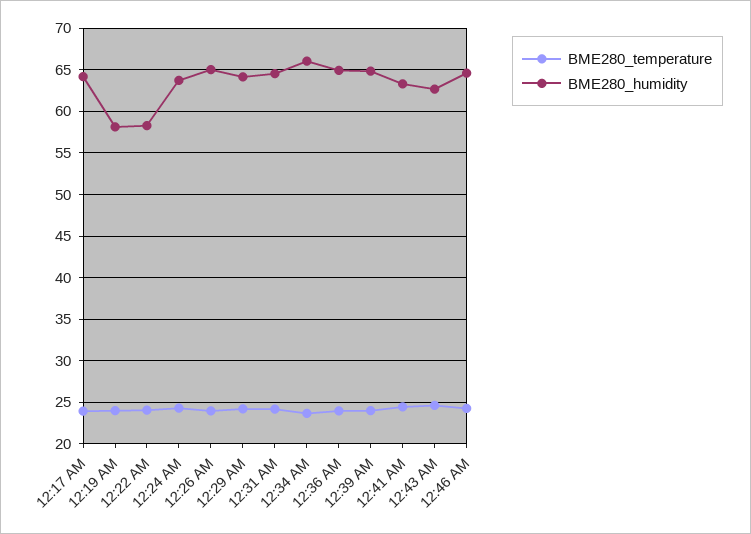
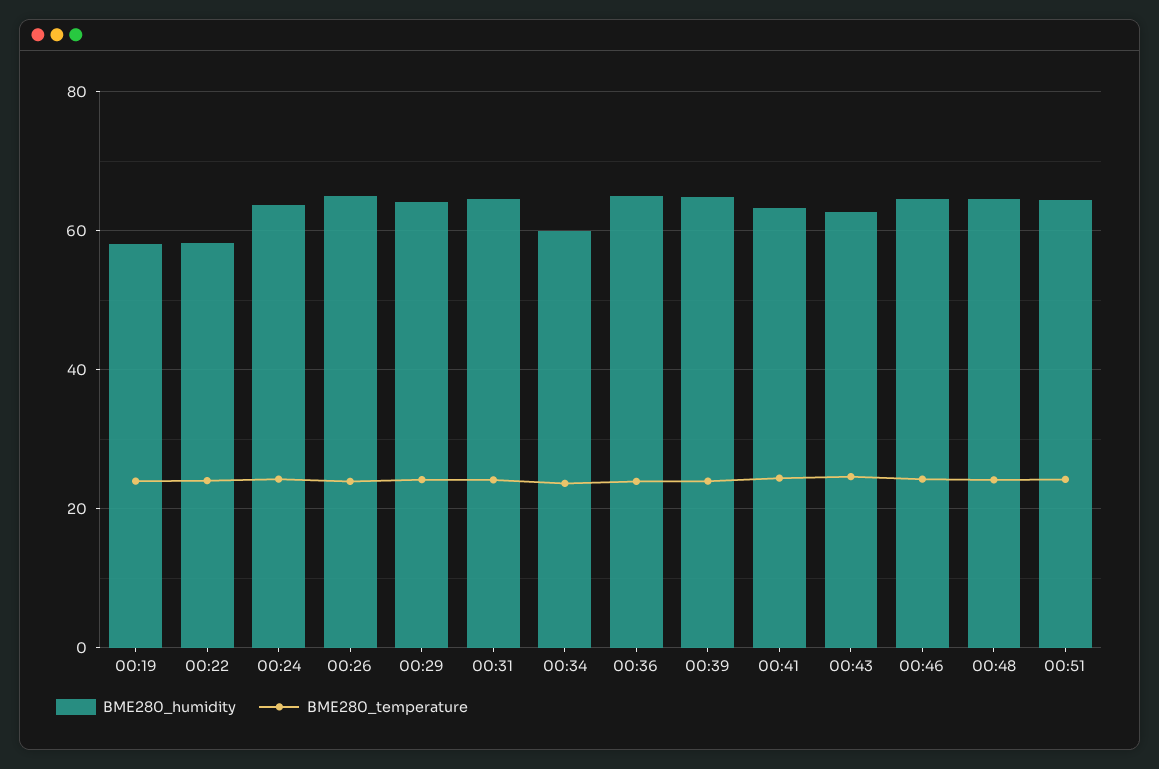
BME280_temperature, 12:17 AM: 24 -> none
BME280_humidity, 12:17 AM: 64 -> none
BME280_humidity, 12:34 AM: 66 -> 60
BME280_humidity, 00:48: none -> 64
BME280_temperature, 00:48: none -> 24
BME280_humidity, 00:51: none -> 64
BME280_temperature, 00:51: none -> 24

